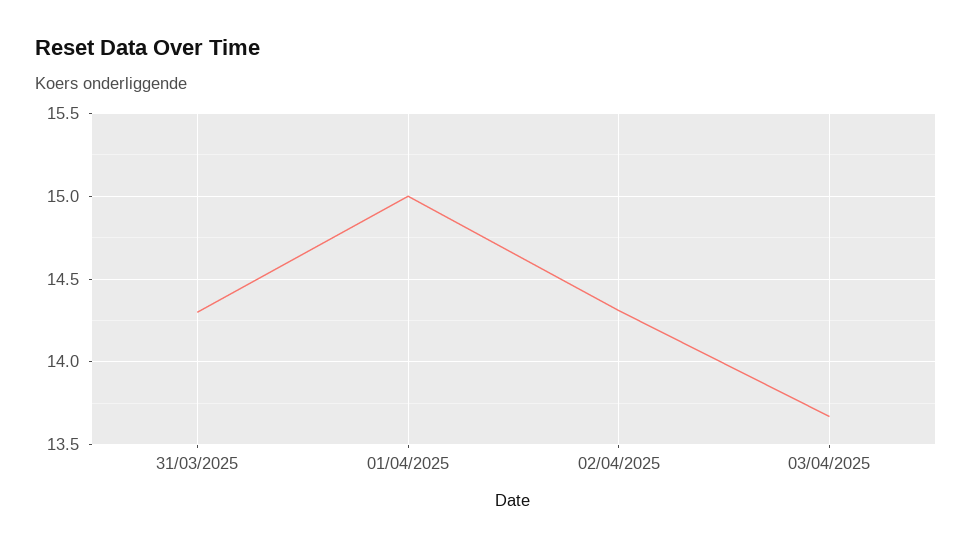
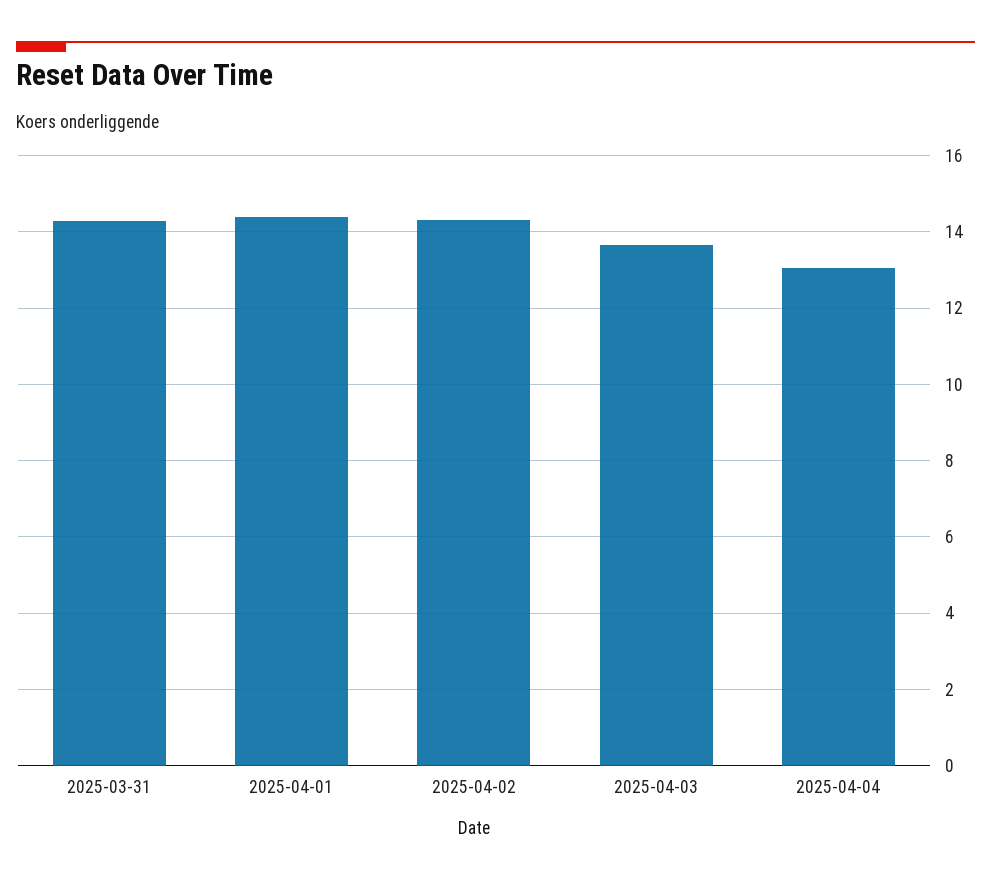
01/04/2025: 15 -> 14.4
2025-04-04: none -> 13

